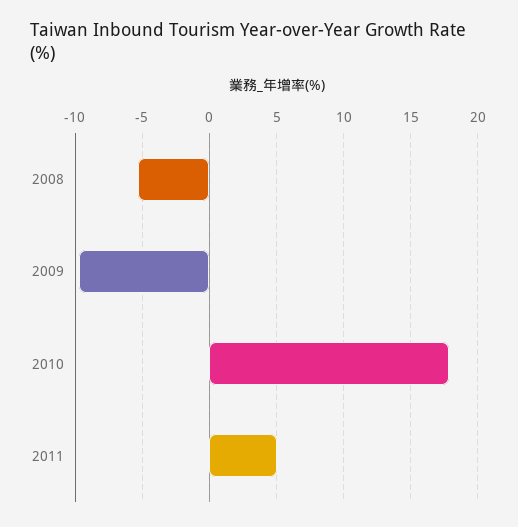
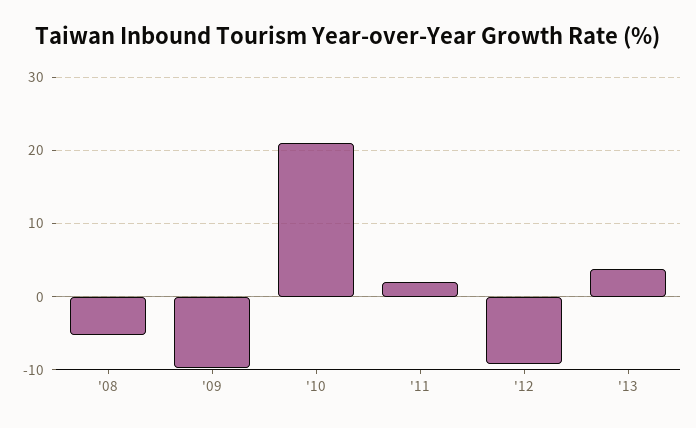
2010: 18 -> 21
2011: 5 -> 2
'12: none -> -9
'13: none -> 4

